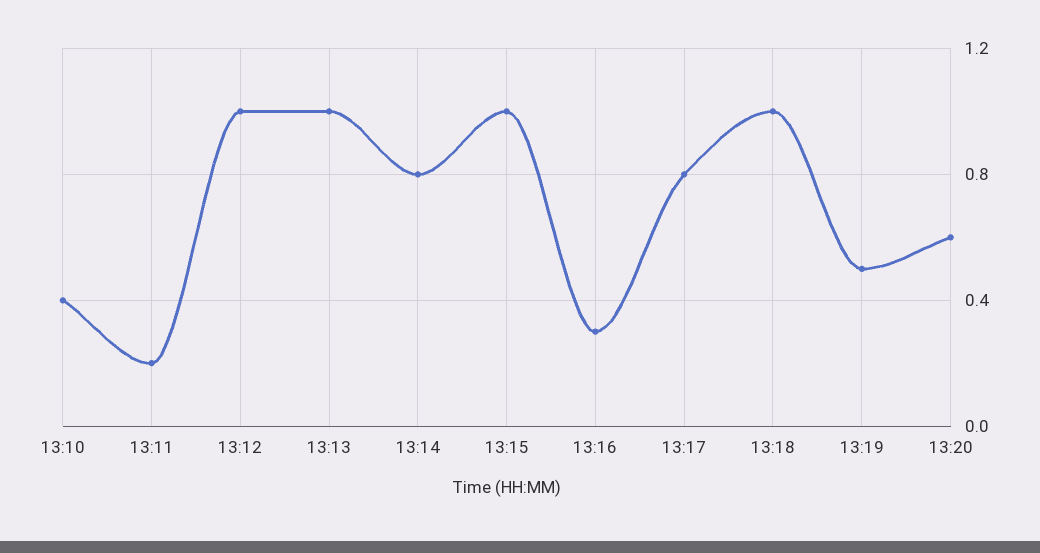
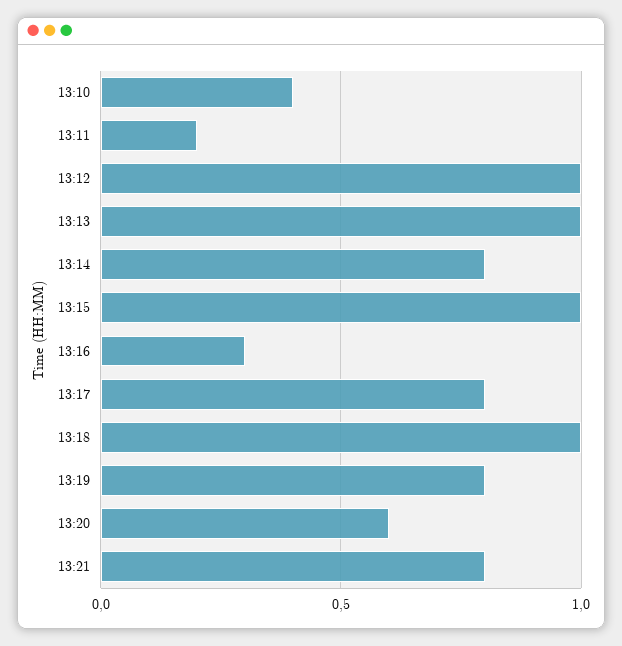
13:19: 0.5 -> 0.8
13:21: none -> 0.8

